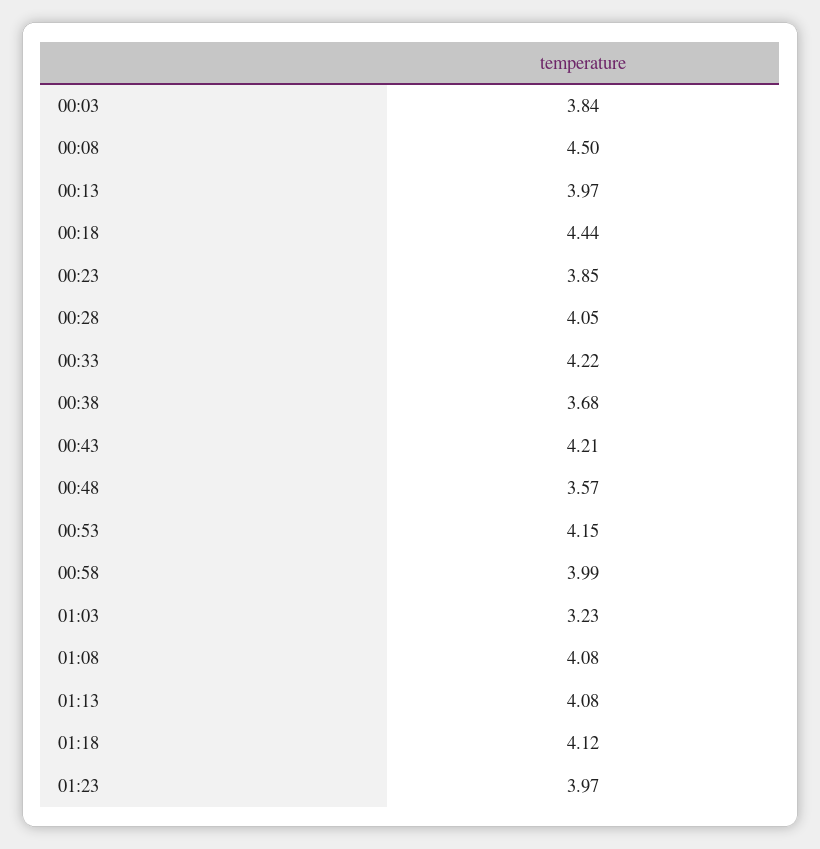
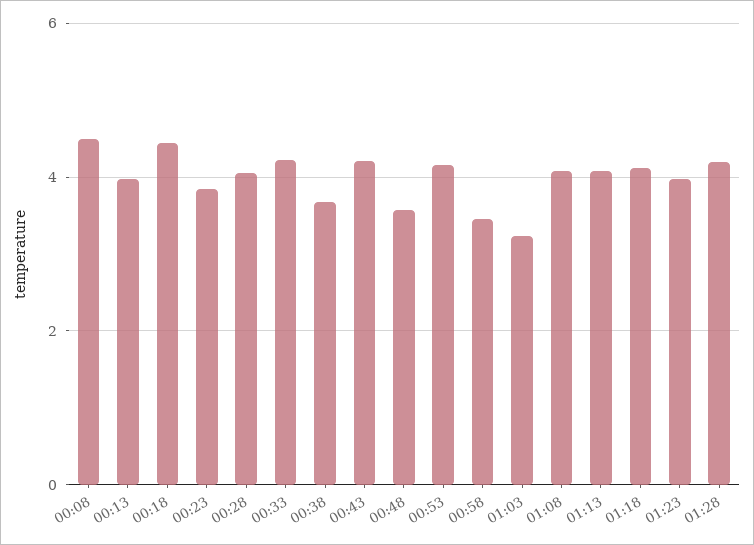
00:03: 3.84 -> none
00:58: 3.99 -> 3.4
01:28: none -> 4.2

